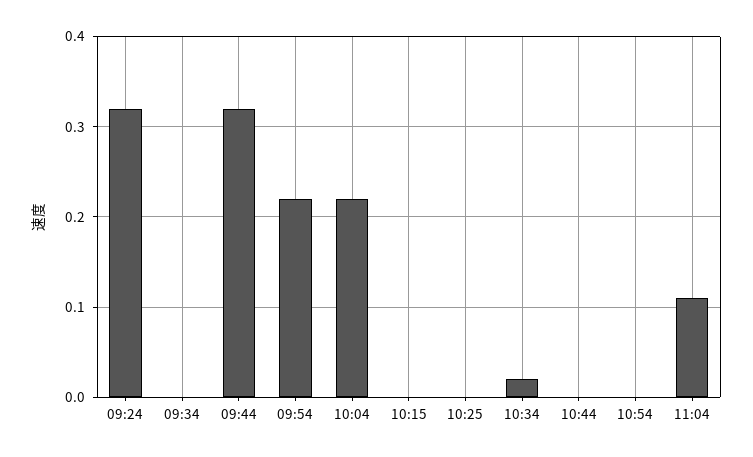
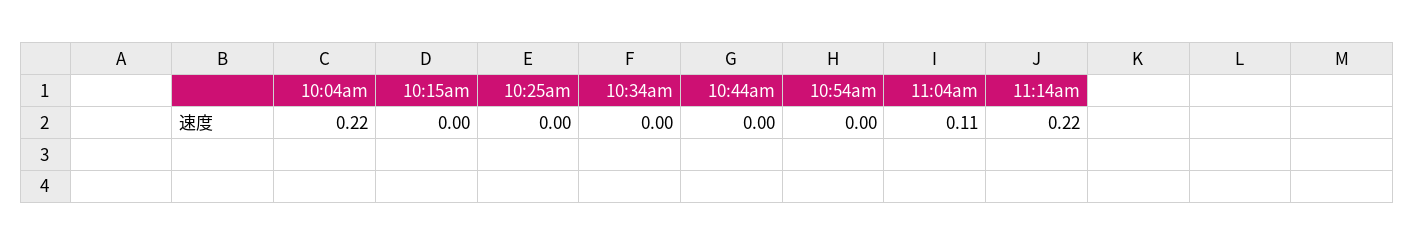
09:24: 0.32 -> none
09:34: 0 -> none
09:44: 0.32 -> none
09:54: 0.22 -> none
10:34: 0.02 -> 0
11:14am: none -> 0.22

